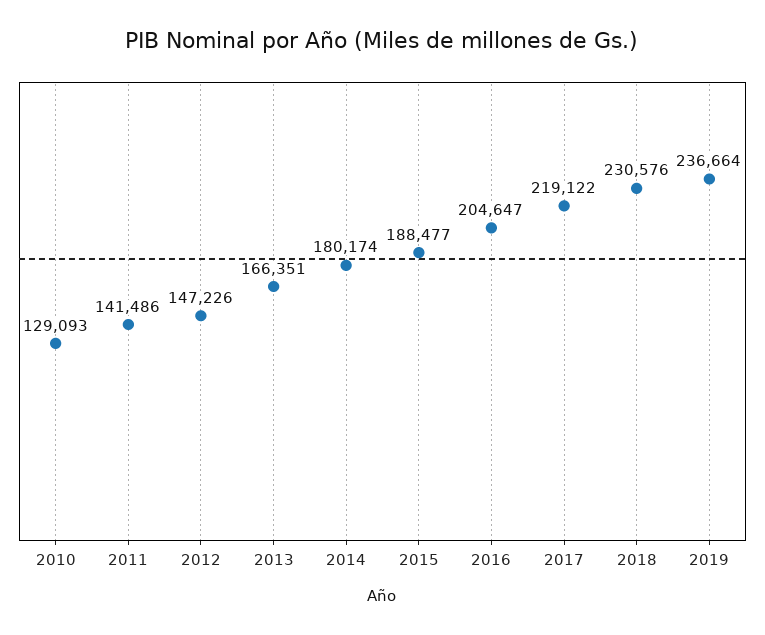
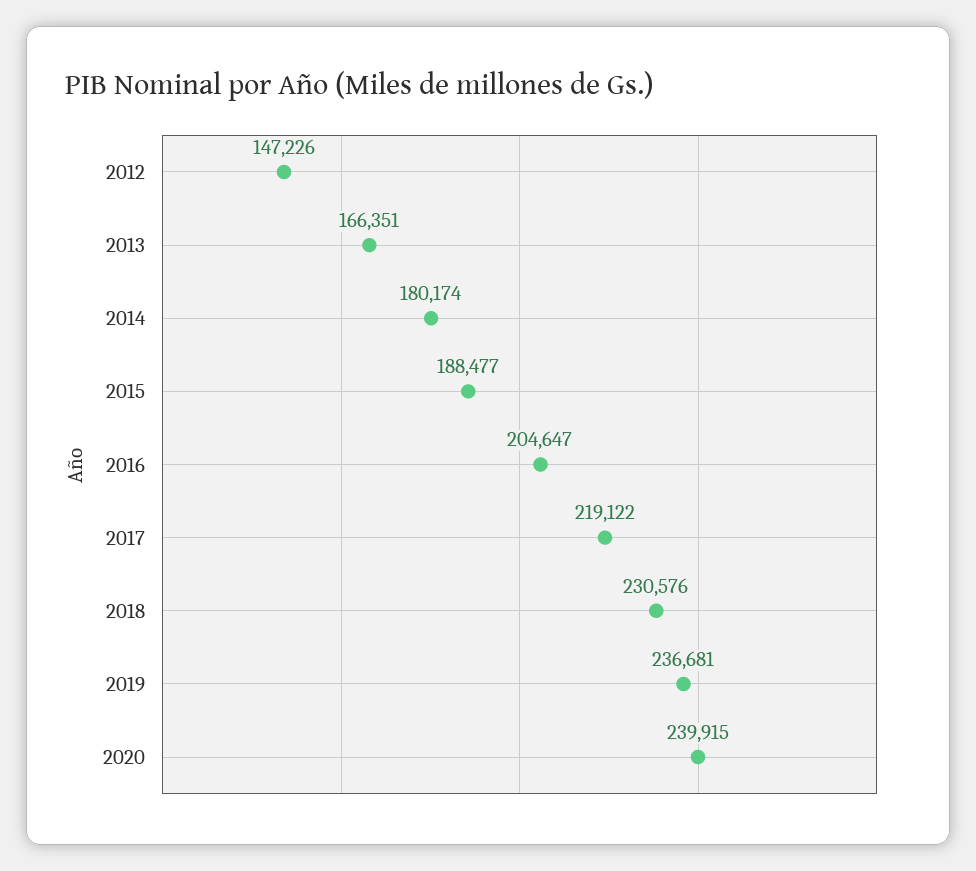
2010: 129093 -> none
2011: 141486 -> none
2019: 236664 -> 236681
2020: none -> 239915

